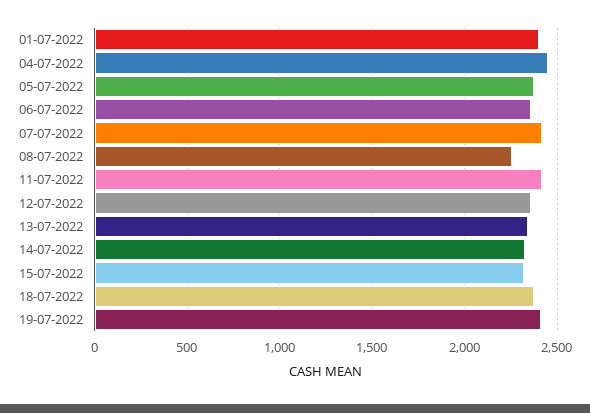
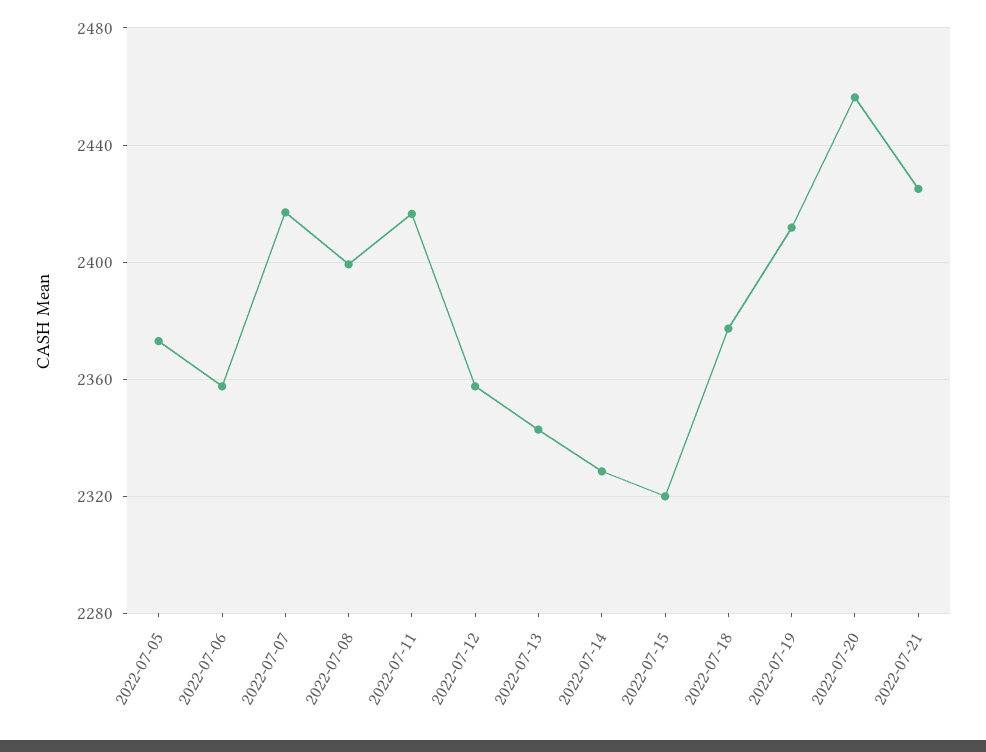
01-07-2022: 2400 -> none
04-07-2022: 2450 -> none
08-07-2022: 2250 -> 2400
2022-07-20: none -> 2455
2022-07-21: none -> 2425

